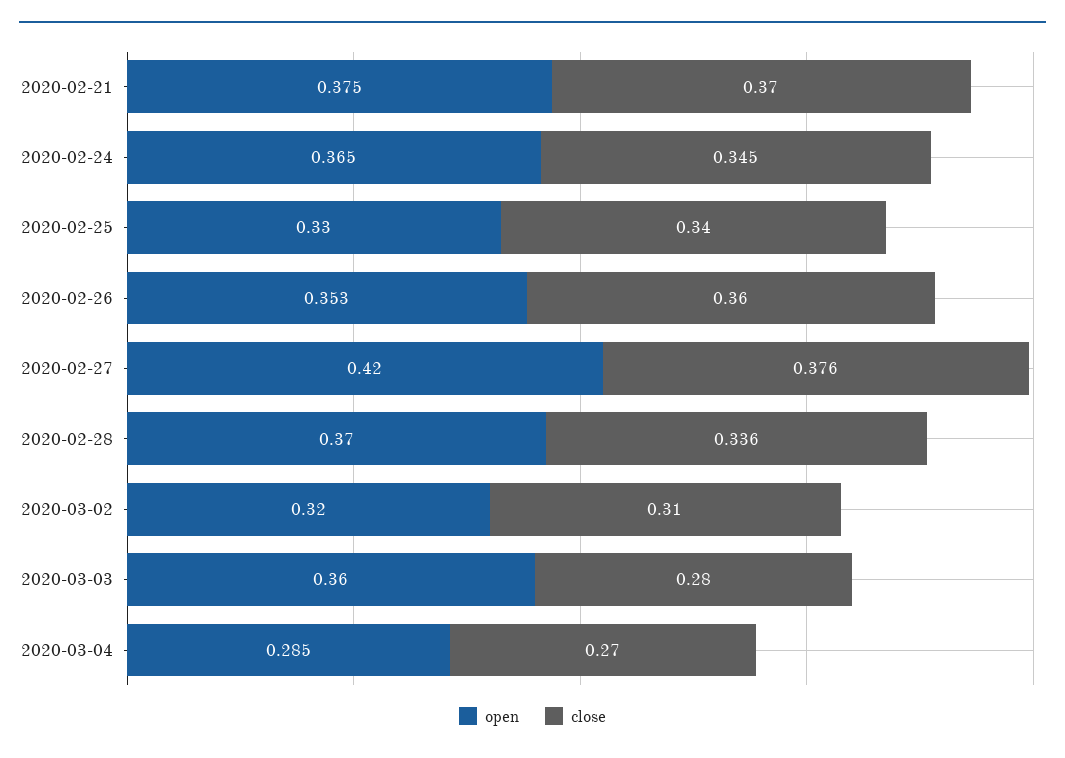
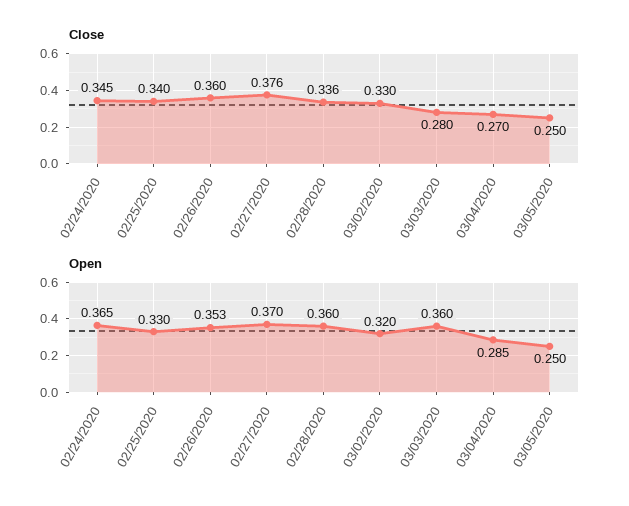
open, 2020-02-21: 0.375 -> none
close, 2020-02-21: 0.37 -> none
open, 2020-02-27: 0.42 -> 0.37
open, 2020-02-28: 0.37 -> 0.36
close, 2020-03-02: 0.31 -> 0.33
close, 03/05/2020: none -> 0.25
open, 03/05/2020: none -> 0.25

